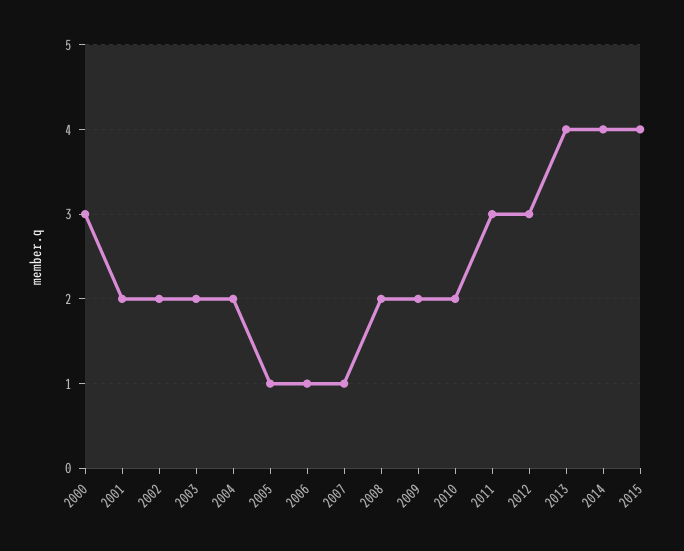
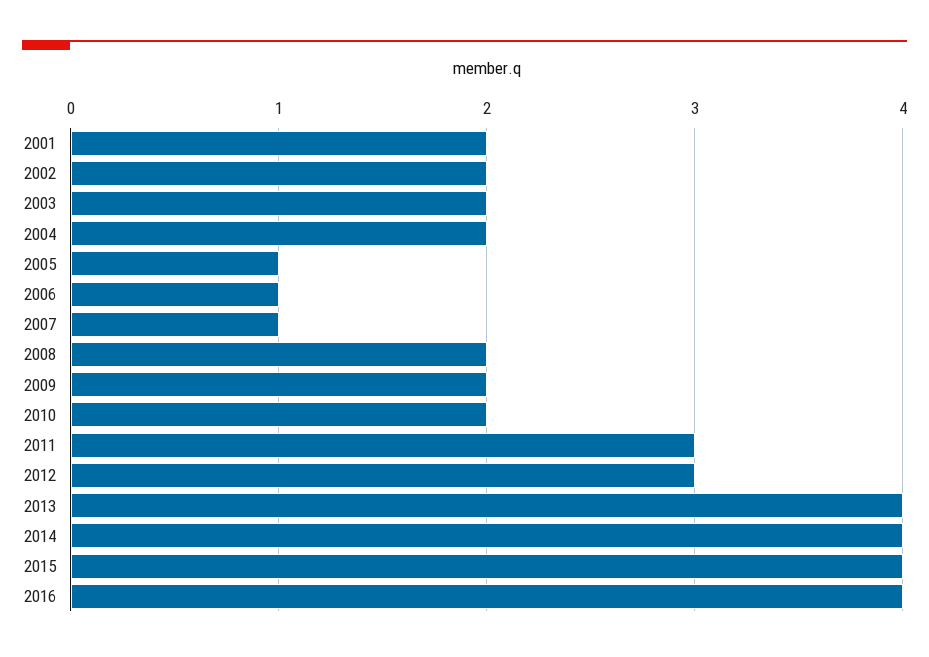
2000: 3 -> none
2016: none -> 4

